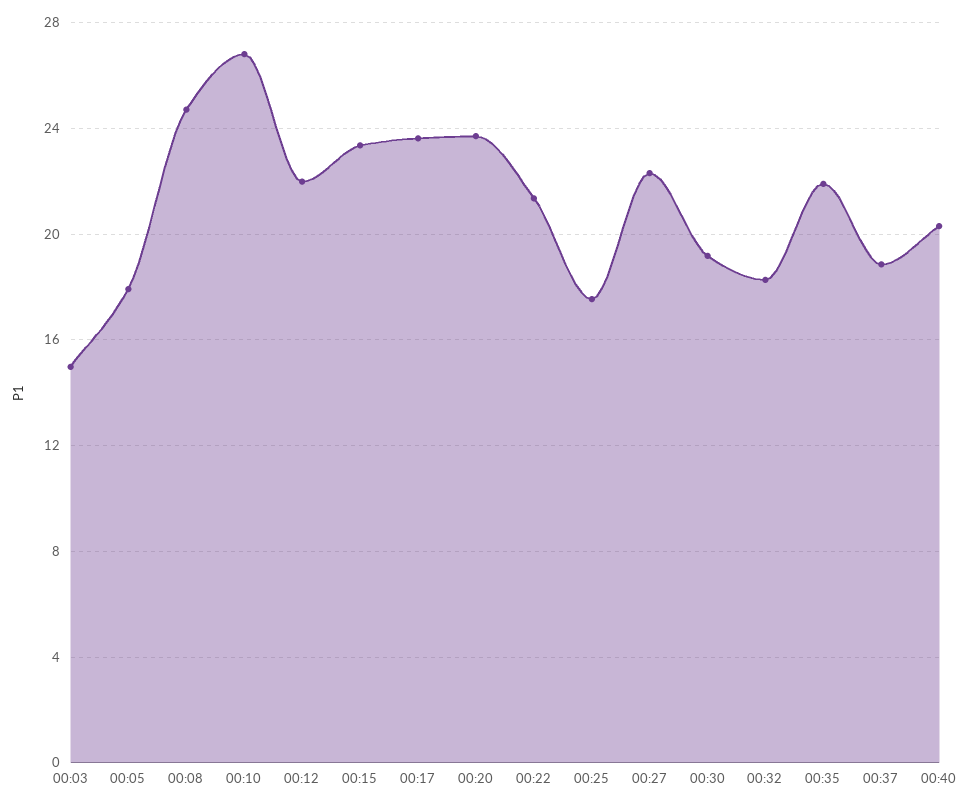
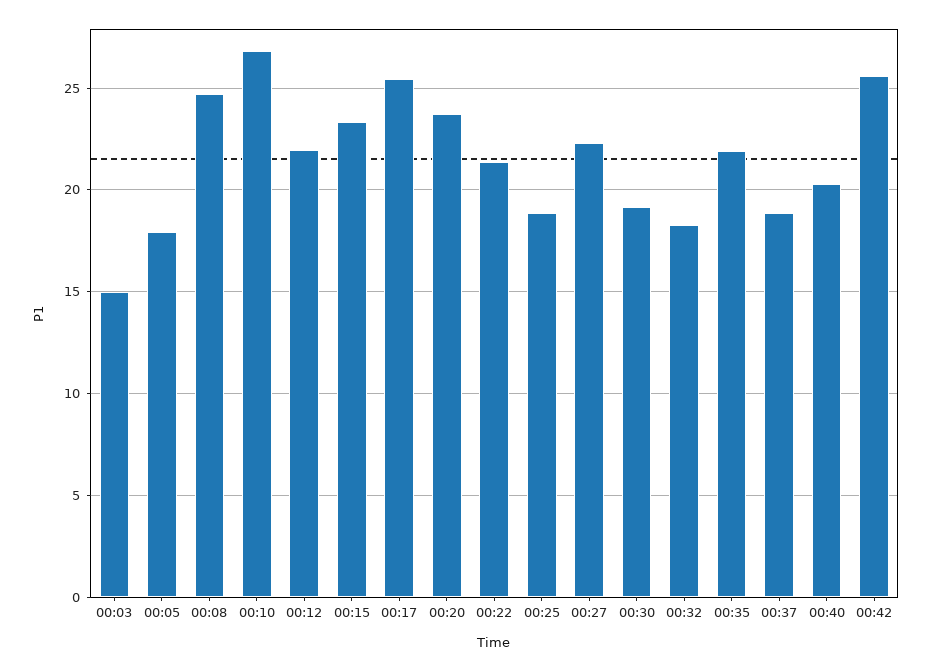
00:17: 23.5 -> 25.5
00:25: 17.5 -> 19
00:42: none -> 25.5

